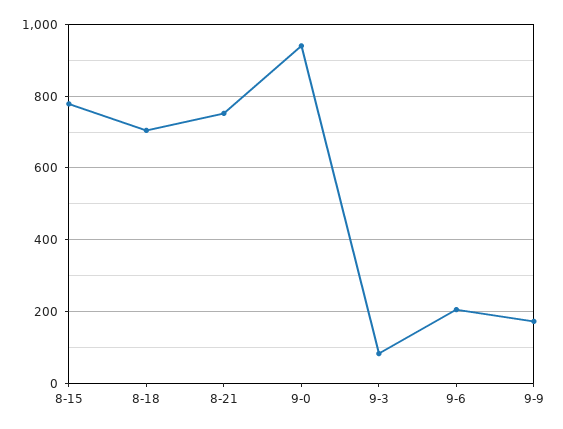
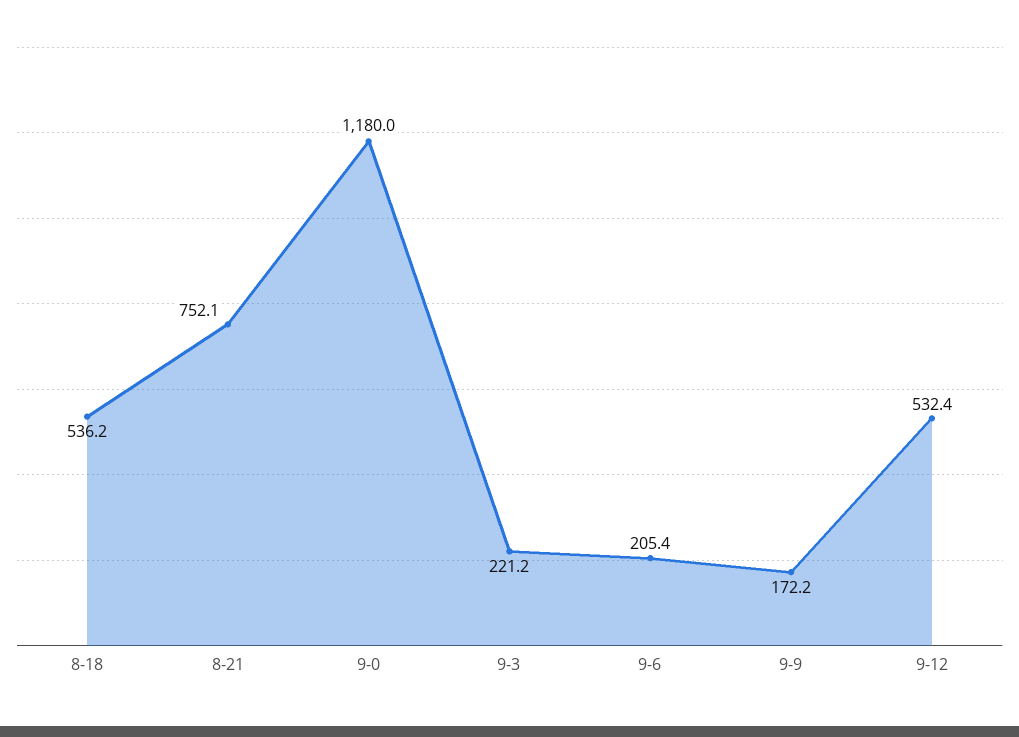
8-15: 780 -> none
8-18: 700 -> 536.2
9-0: 940 -> 1180
9-3: 80 -> 221.2
9-12: none -> 532.4

